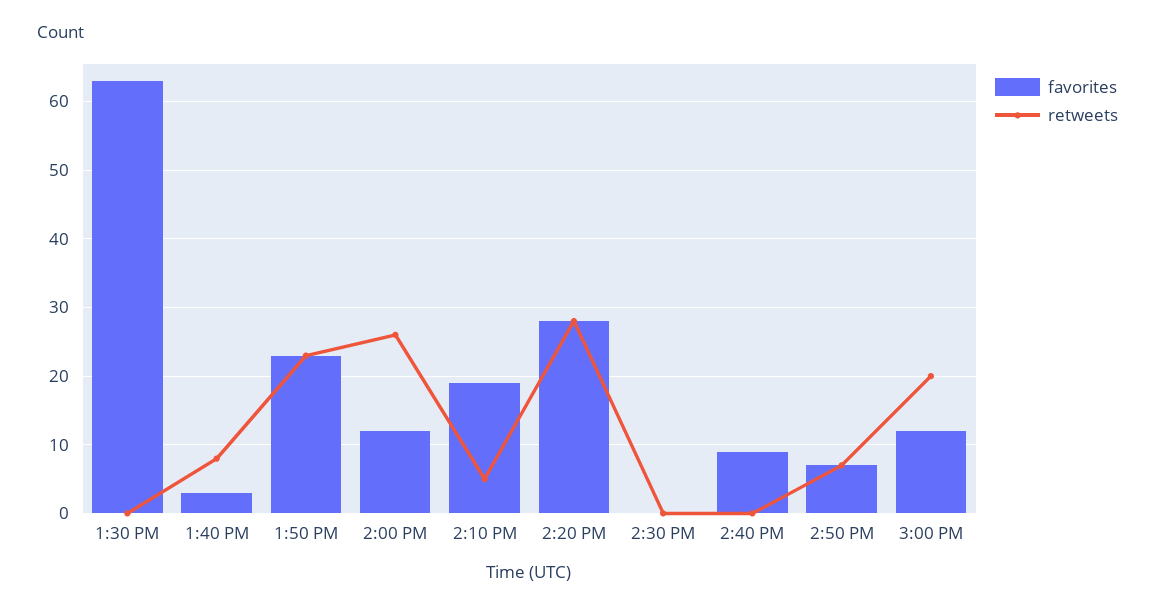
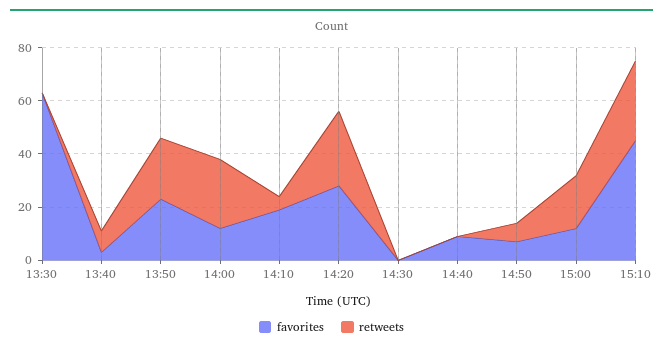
favorites, 15:10: none -> 45
retweets, 15:10: none -> 30

